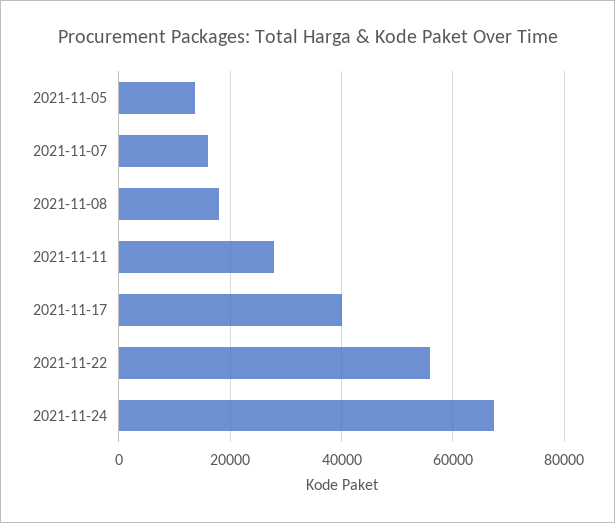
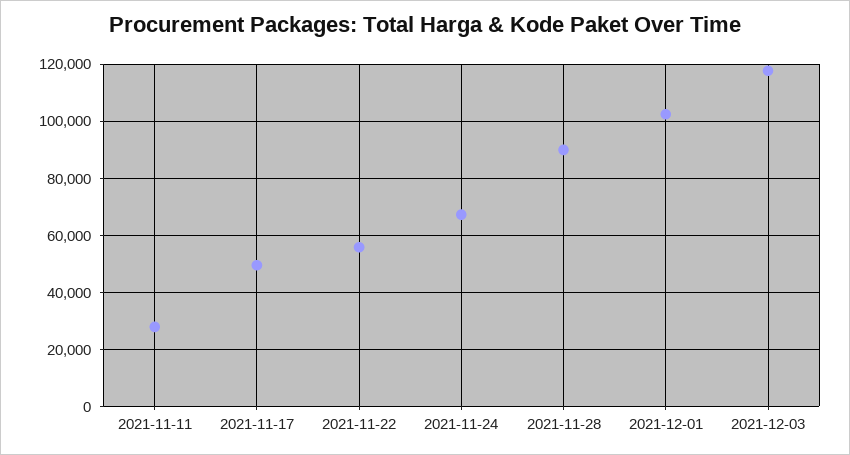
2021-11-05: 14000 -> none
2021-11-07: 16000 -> none
2021-11-08: 18000 -> none
2021-11-17: 40000 -> 50000
2021-11-28: none -> 90000
2021-12-01: none -> 102500
2021-12-03: none -> 117500

